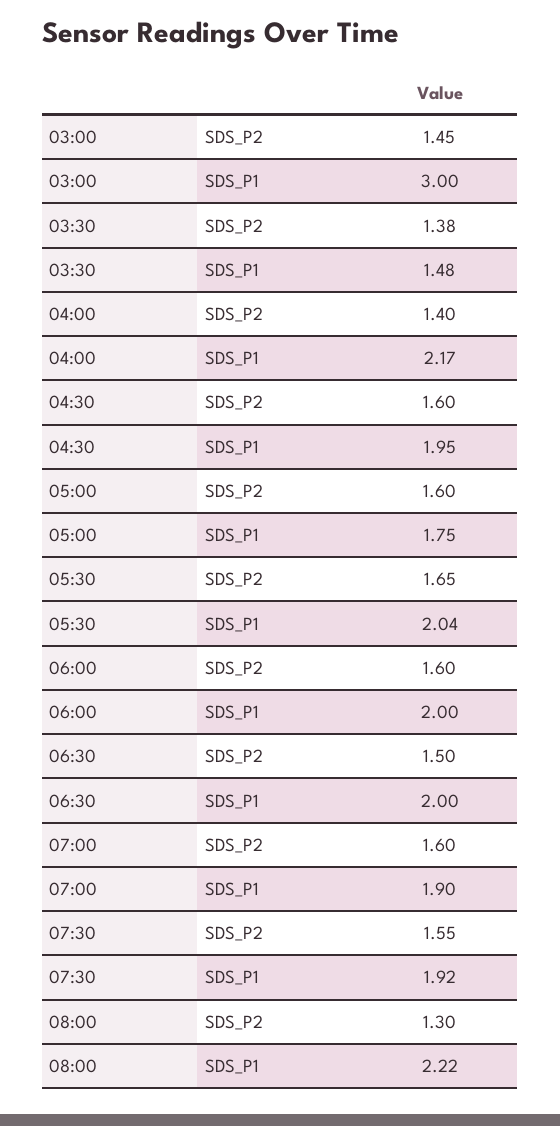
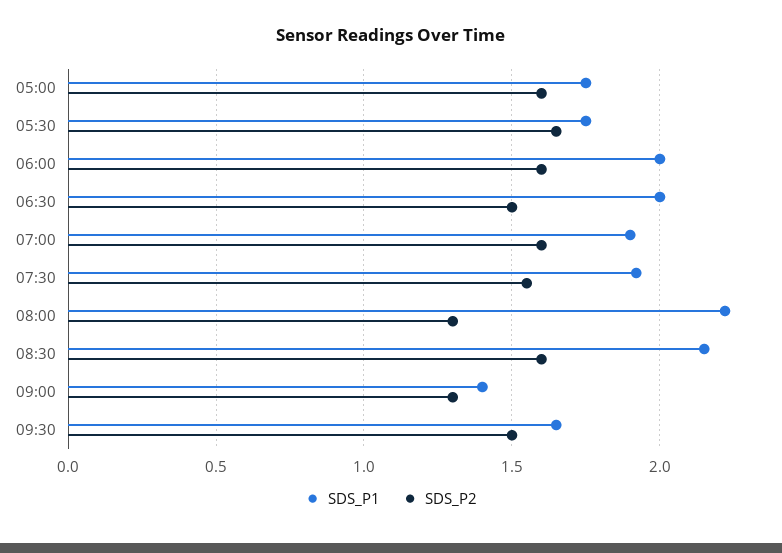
SDS_P2, 03:00: 1.45 -> none
SDS_P1, 03:00: 3 -> none
SDS_P2, 03:30: 1.38 -> none
SDS_P1, 03:30: 1.48 -> none
SDS_P2, 04:00: 1.4 -> none
SDS_P1, 04:00: 2.17 -> none
SDS_P2, 04:30: 1.6 -> none
SDS_P1, 04:30: 1.95 -> none
SDS_P1, 05:30: 2.04 -> 1.75
SDS_P1, 08:30: none -> 2.15
SDS_P2, 08:30: none -> 1.6
SDS_P1, 09:00: none -> 1.4
SDS_P2, 09:00: none -> 1.3
SDS_P1, 09:30: none -> 1.65
SDS_P2, 09:30: none -> 1.5

